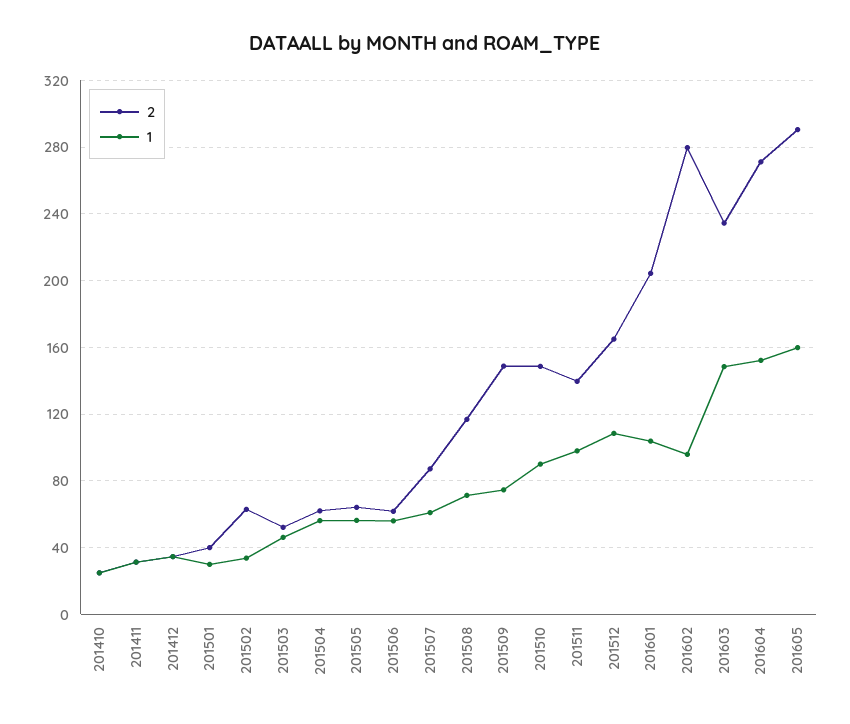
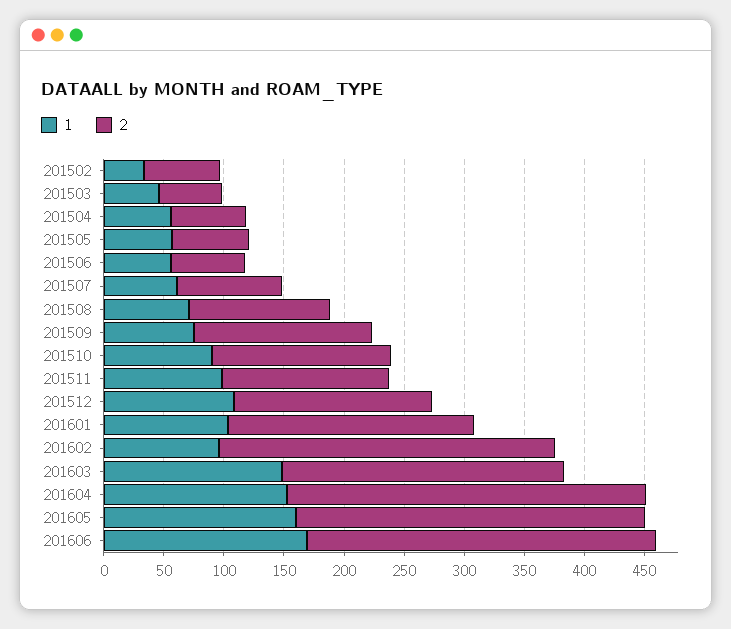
2, 201410: 25 -> none
1, 201410: 25 -> none
2, 201411: 30 -> none
1, 201411: 30 -> none
2, 201412: 35 -> none
1, 201412: 35 -> none
2, 201501: 40 -> none
1, 201501: 30 -> none
2, 201604: 270 -> 300
1, 201606: none -> 170
2, 201606: none -> 290

